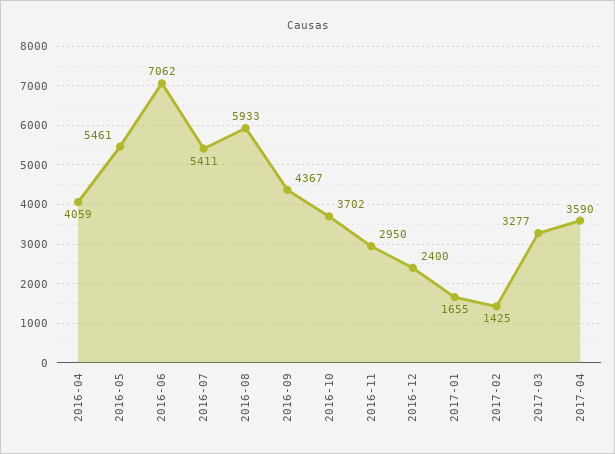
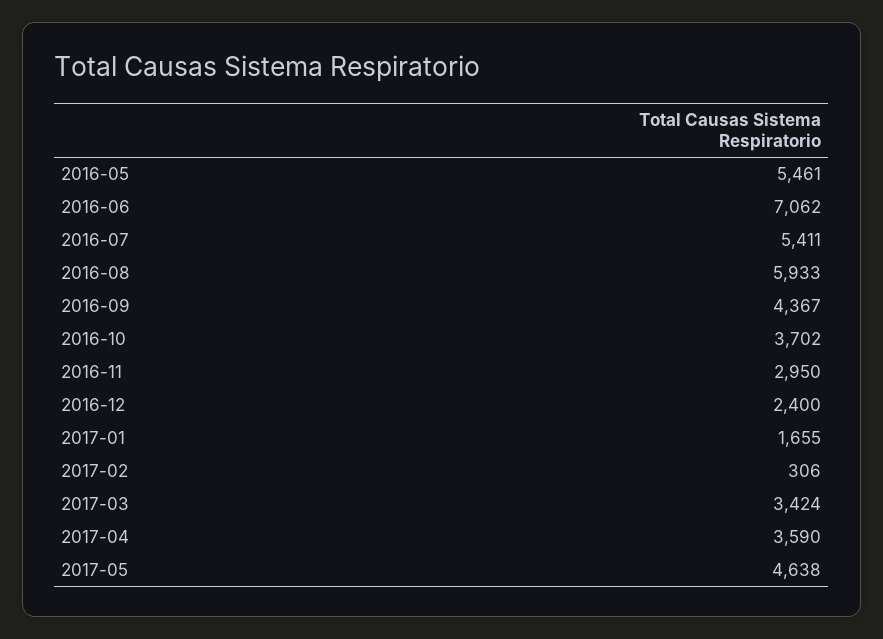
2016-04: 4059 -> none
2017-02: 1425 -> 306
2017-03: 3277 -> 3424
2017-05: none -> 4638

